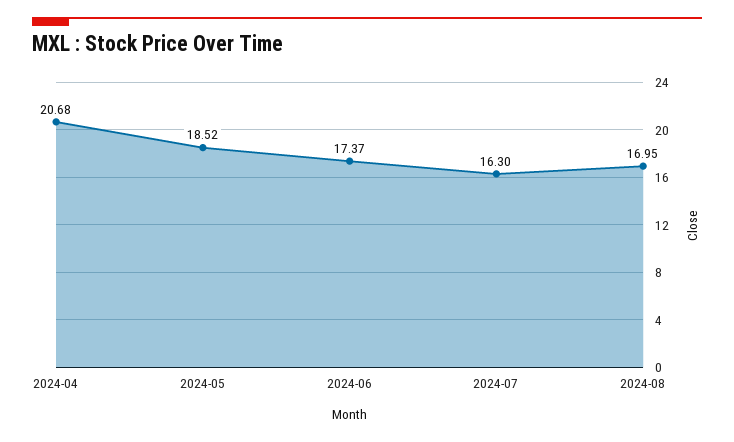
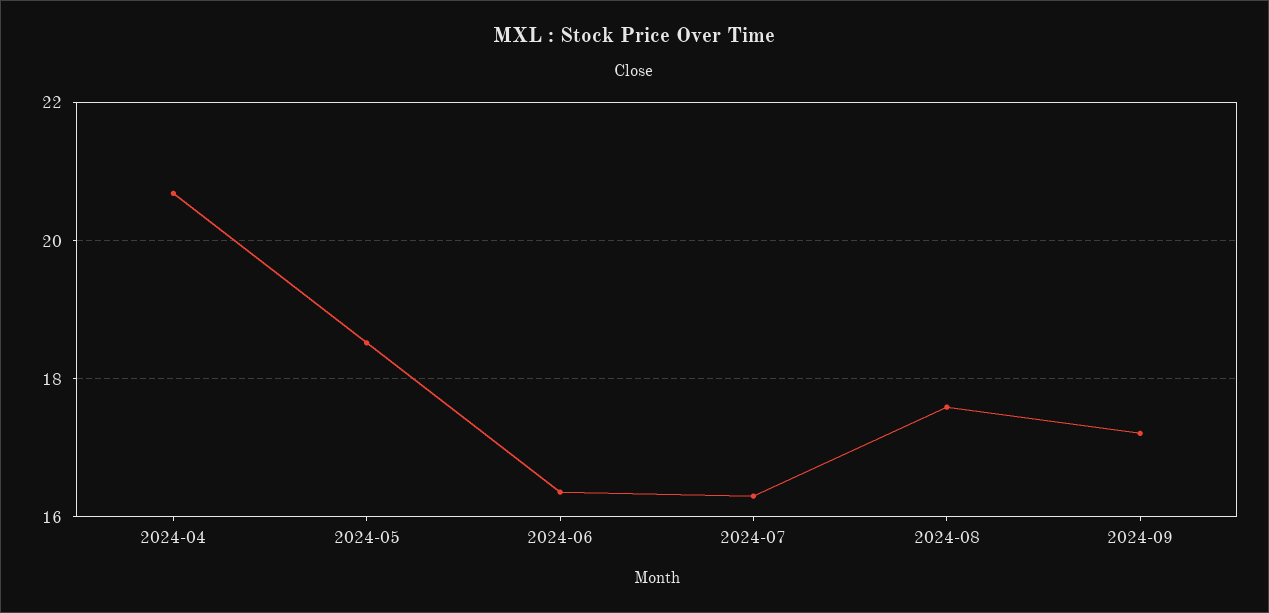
2024-06: 17.37 -> 16.4
2024-08: 16.95 -> 17.6
2024-09: none -> 17.2

